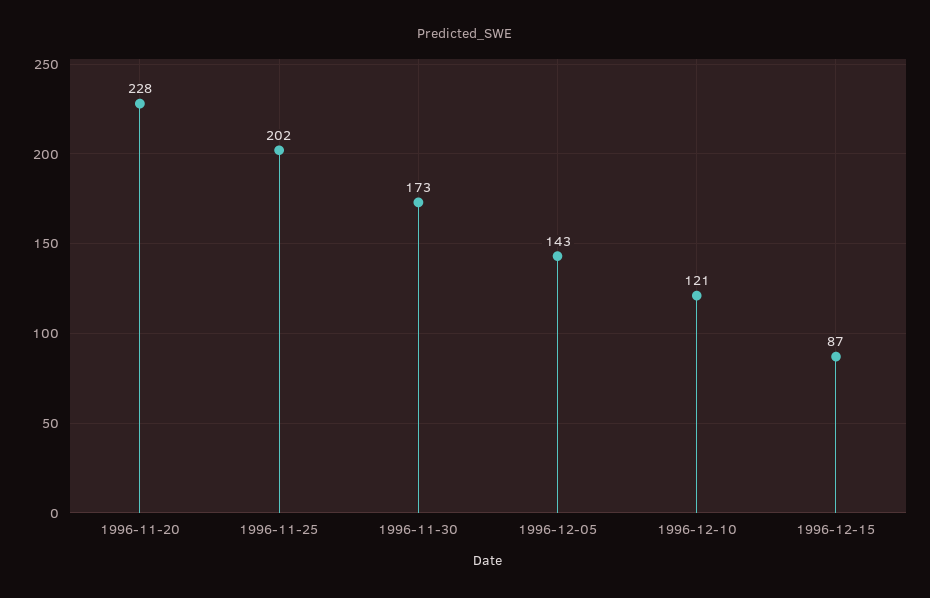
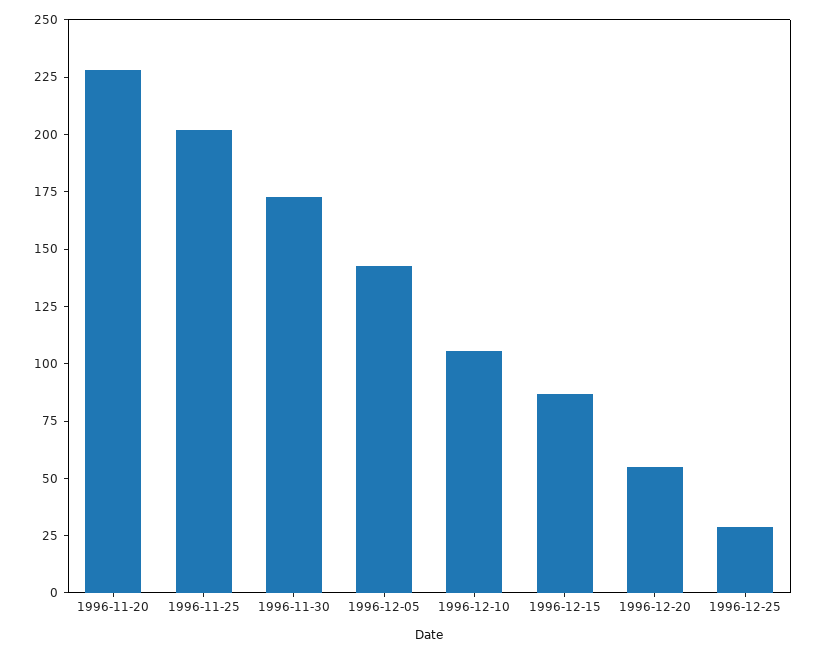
1996-12-10: 121 -> 105
1996-12-20: none -> 55
1996-12-25: none -> 30

